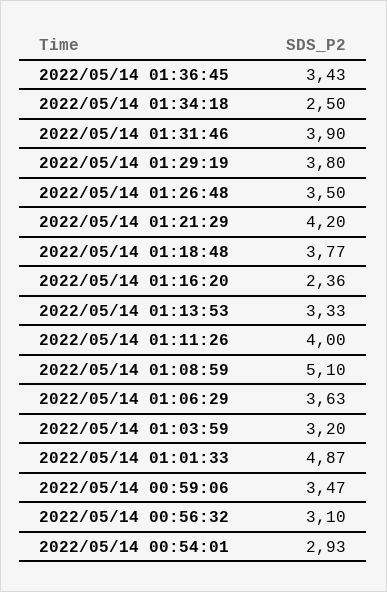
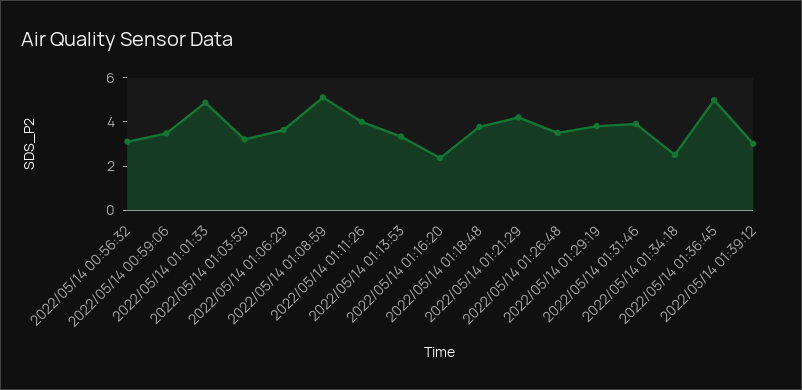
2022/05/14 01:36:45: 3.43 -> 5
2022/05/14 00:54:01: 2.93 -> none
2022/05/14 01:39:12: none -> 3

